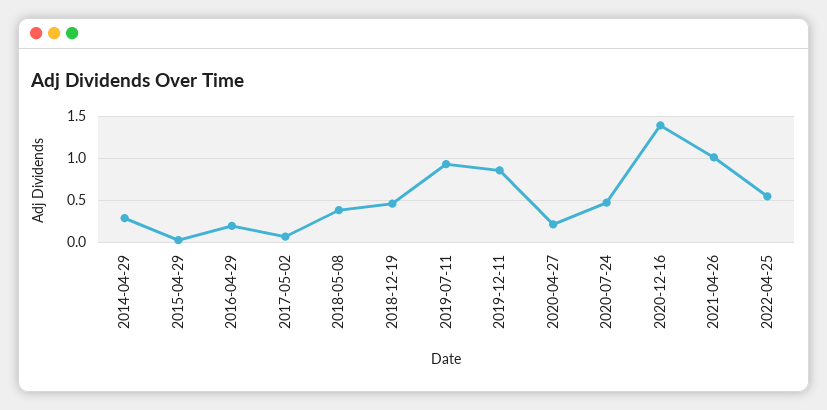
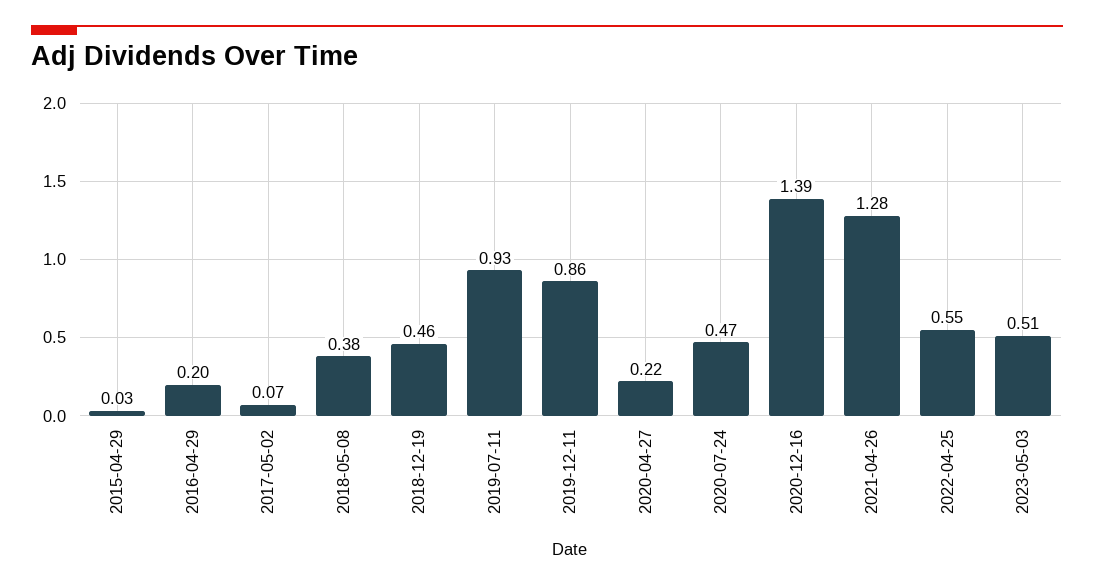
2014-04-29: 0.3 -> none
2021-04-26: 1 -> 1.28
2023-05-03: none -> 0.51

